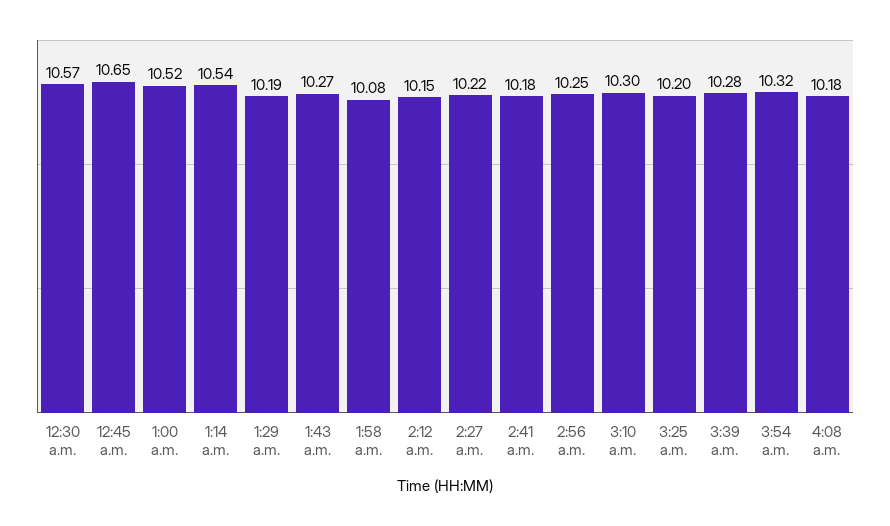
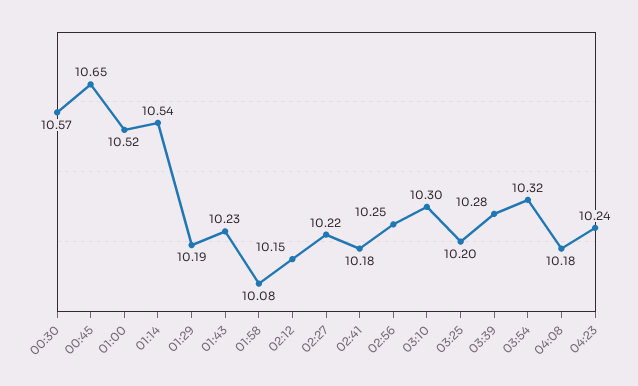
1:43 a.m.: 10.27 -> 10.23
04:23: none -> 10.24

